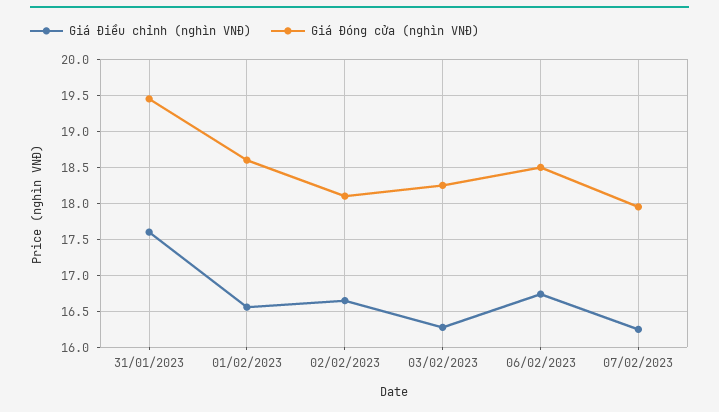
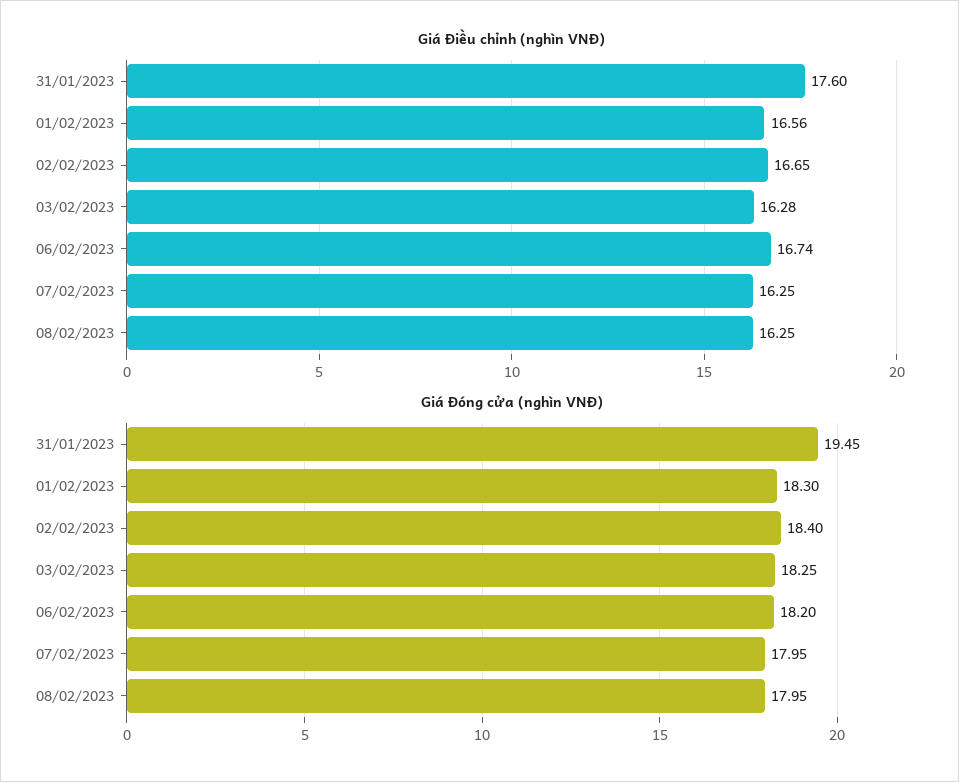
Giá Đóng cửa (nghìn VNĐ), 01/02/2023: 18.6 -> 18.3
Giá Đóng cửa (nghìn VNĐ), 02/02/2023: 18.1 -> 18.4
Giá Đóng cửa (nghìn VNĐ), 06/02/2023: 18.5 -> 18.2
Giá Điều chỉnh (nghìn VNĐ), 08/02/2023: none -> 16.25
Giá Đóng cửa (nghìn VNĐ), 08/02/2023: none -> 17.95

